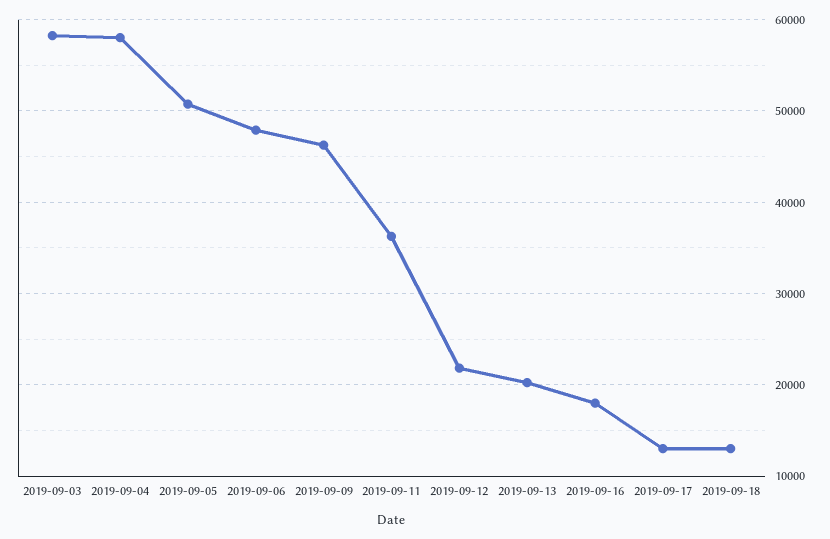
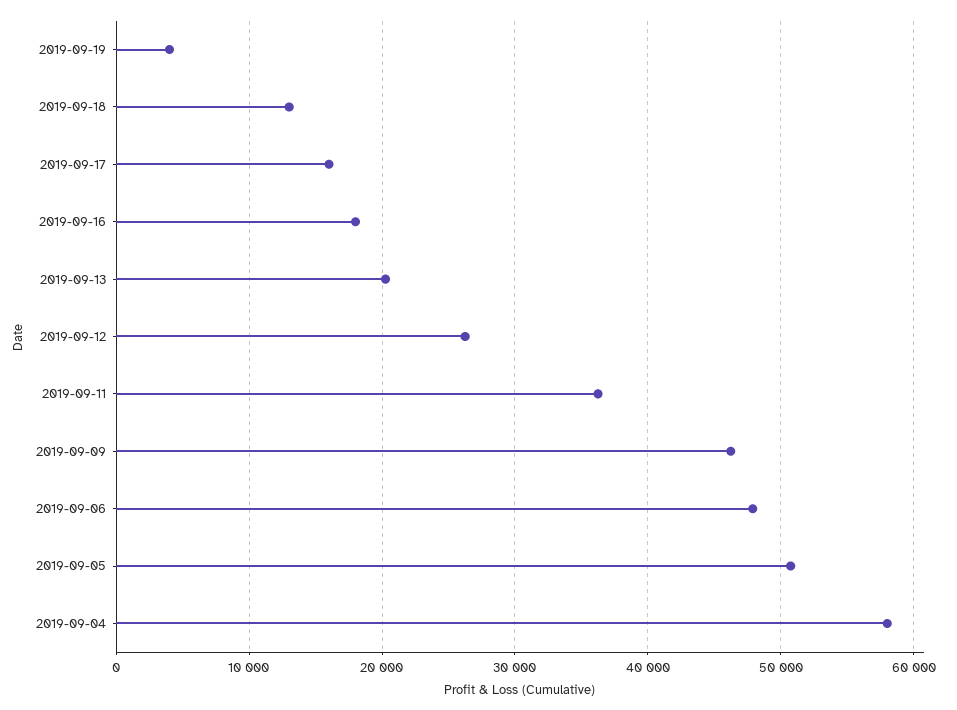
2019-09-03: 58000 -> none
2019-09-12: 22000 -> 26000
2019-09-17: 13000 -> 16000
2019-09-19: none -> 4000

